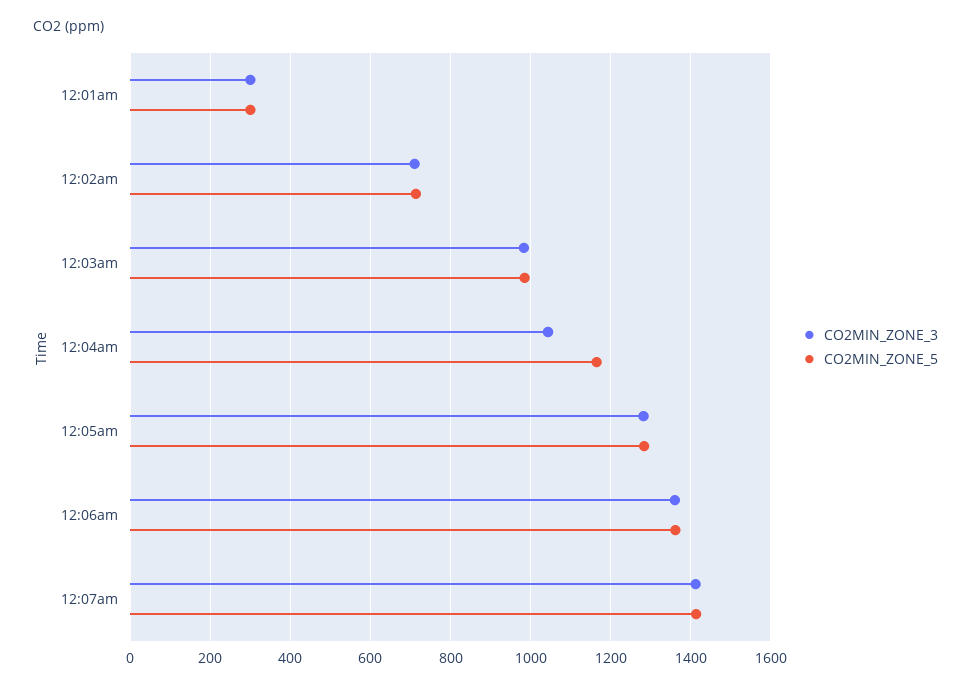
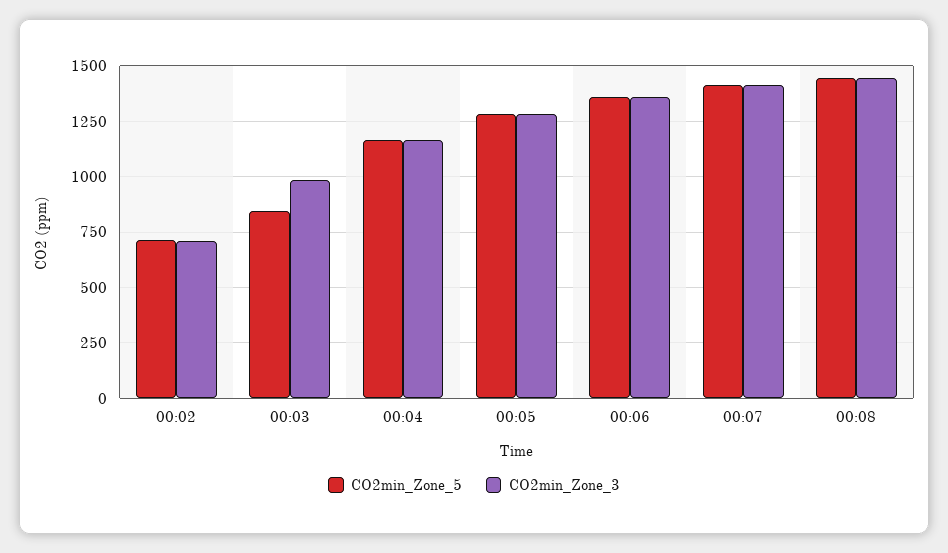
CO2MIN_ZONE_3, 12:01am: 300 -> none
CO2MIN_ZONE_5, 12:01am: 300 -> none
CO2MIN_ZONE_5, 12:03am: 980 -> 850
CO2MIN_ZONE_3, 12:04am: 1040 -> 1150
CO2MIN_ZONE_5, 00:08: none -> 1450
CO2MIN_ZONE_3, 00:08: none -> 1450

